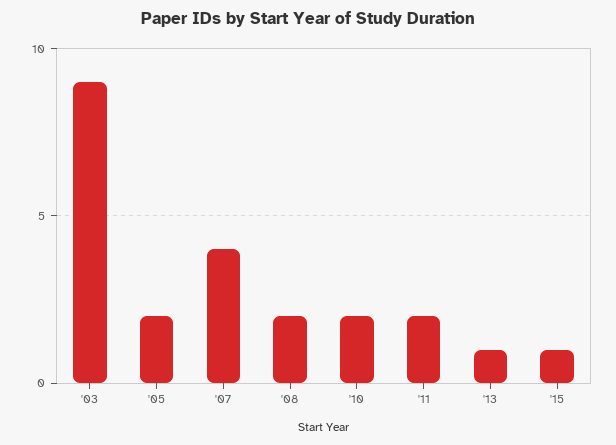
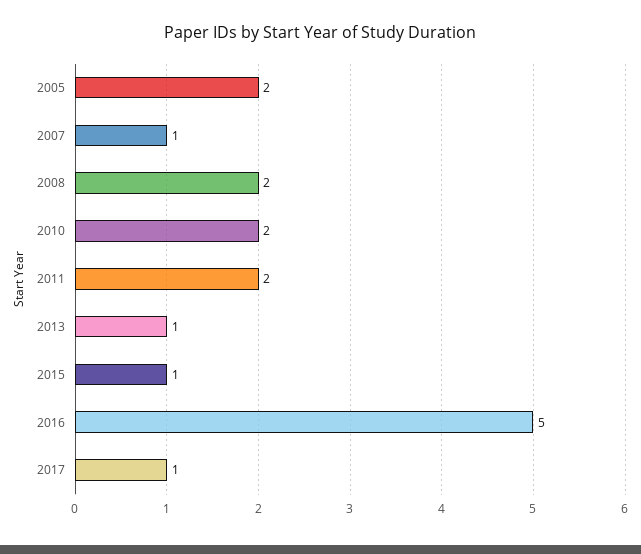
'03: 9 -> none
'07: 4 -> 1
2016: none -> 5
2017: none -> 1

